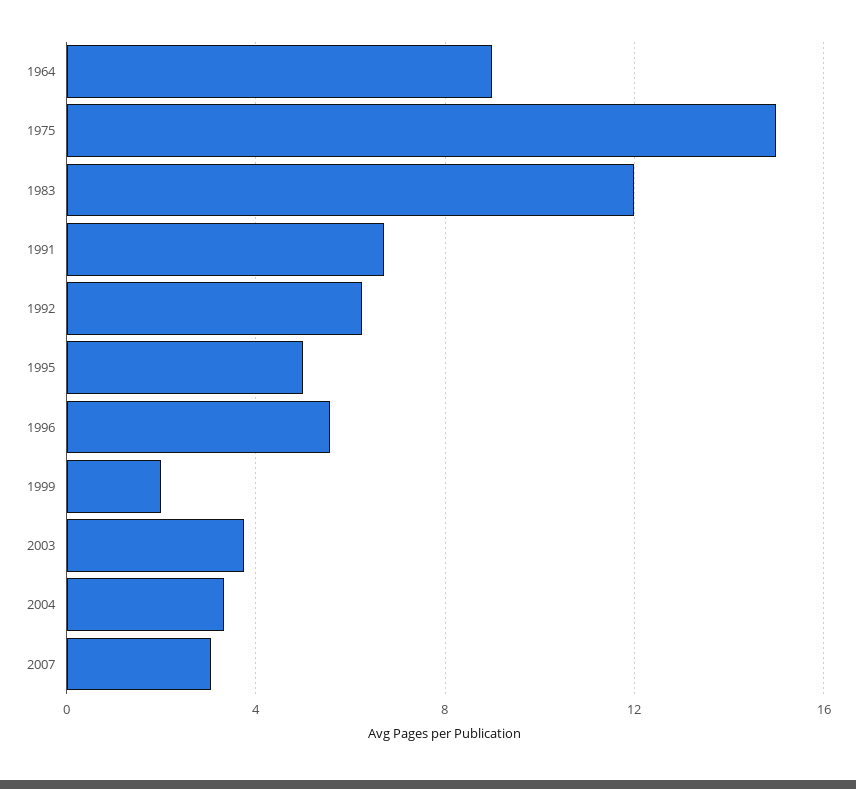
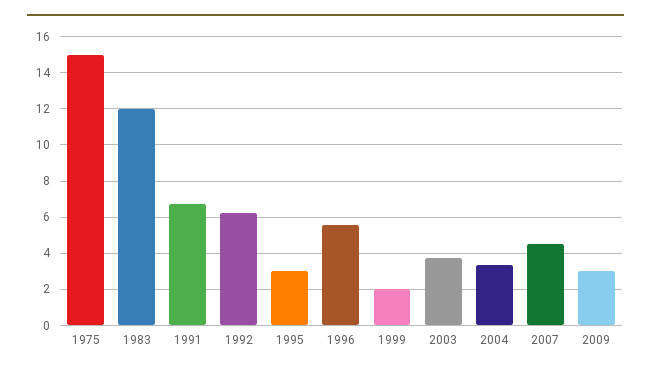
1964: 9 -> none
1995: 5 -> 3
2007: 3 -> 4.5
2009: none -> 3

